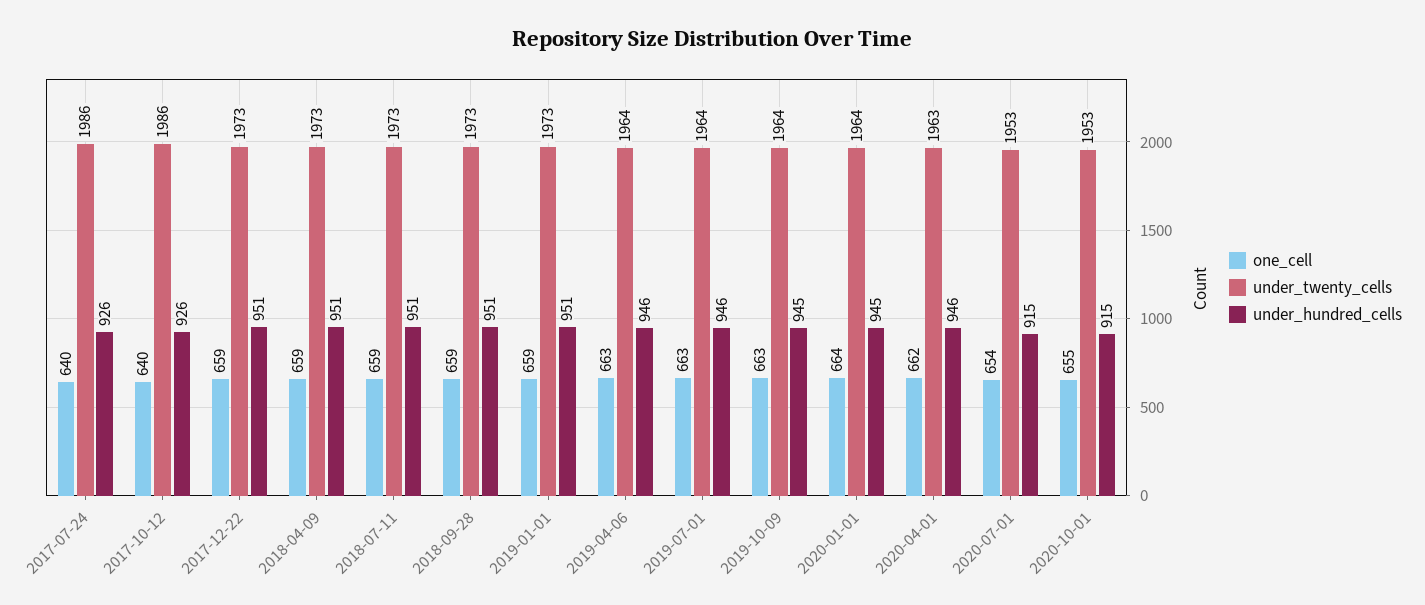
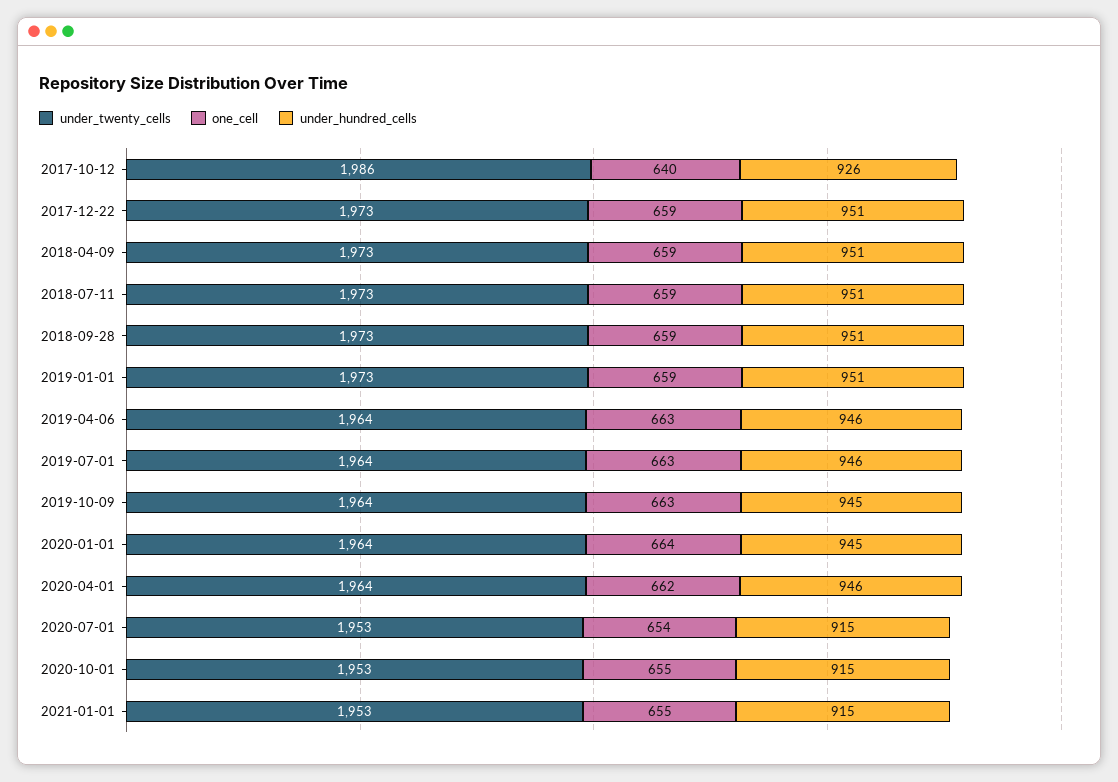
one_cell, 2017-07-24: 640 -> none
under_twenty_cells, 2017-07-24: 1986 -> none
under_hundred_cells, 2017-07-24: 926 -> none
under_twenty_cells, 2020-04-01: 1963 -> 1964
under_twenty_cells, 2021-01-01: none -> 1953
one_cell, 2021-01-01: none -> 655
under_hundred_cells, 2021-01-01: none -> 915

